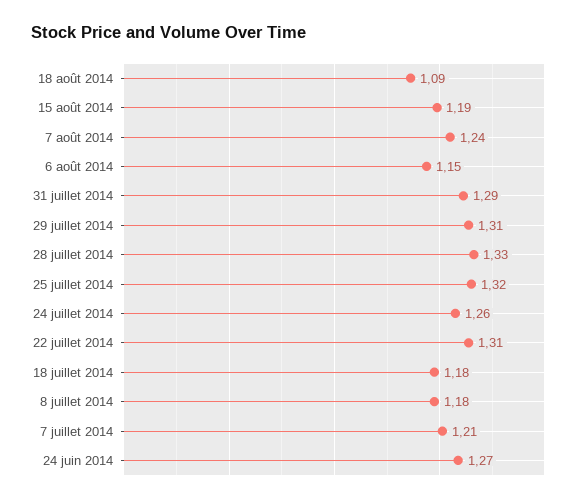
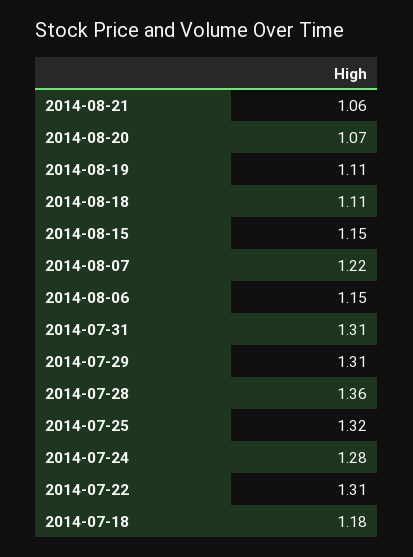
18 août 2014: 1.09 -> 1.11
15 août 2014: 1.19 -> 1.15
7 août 2014: 1.24 -> 1.22
31 juillet 2014: 1.29 -> 1.31
28 juillet 2014: 1.33 -> 1.36
24 juillet 2014: 1.26 -> 1.28
8 juillet 2014: 1.18 -> none
7 juillet 2014: 1.21 -> none
24 juin 2014: 1.27 -> none
2014-08-21: none -> 1.06
2014-08-20: none -> 1.07
2014-08-19: none -> 1.11

